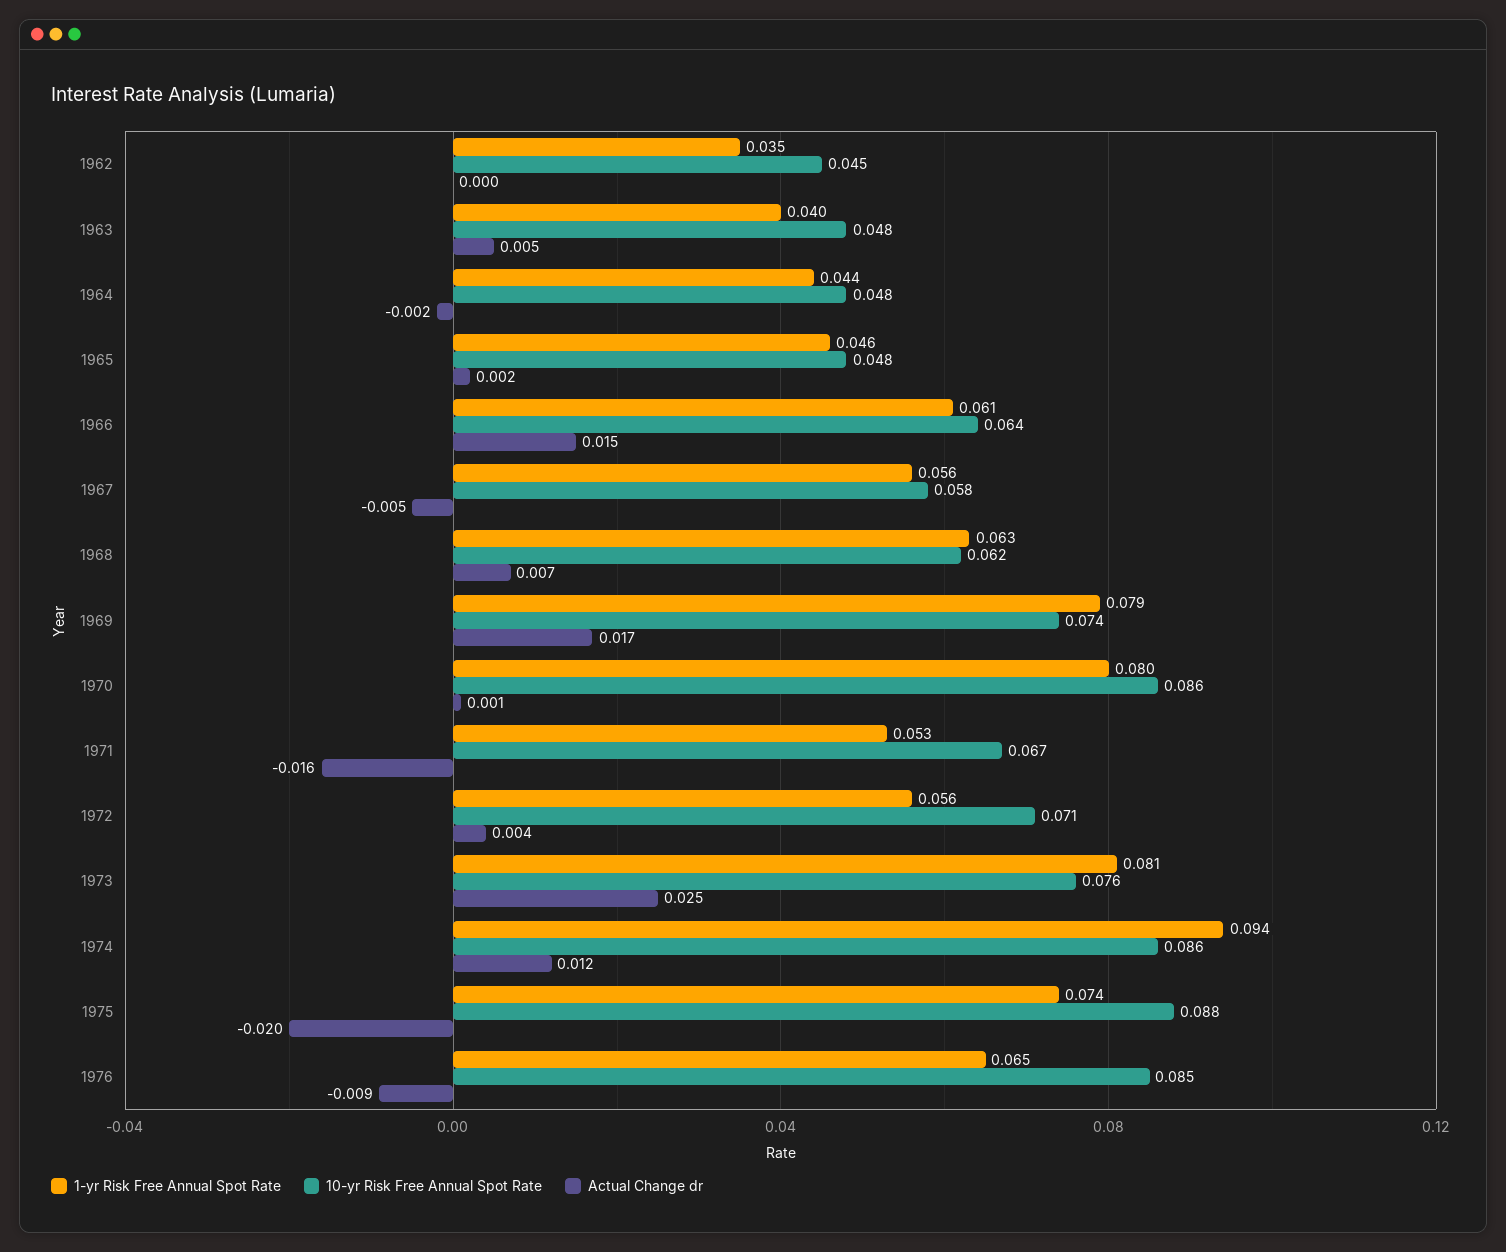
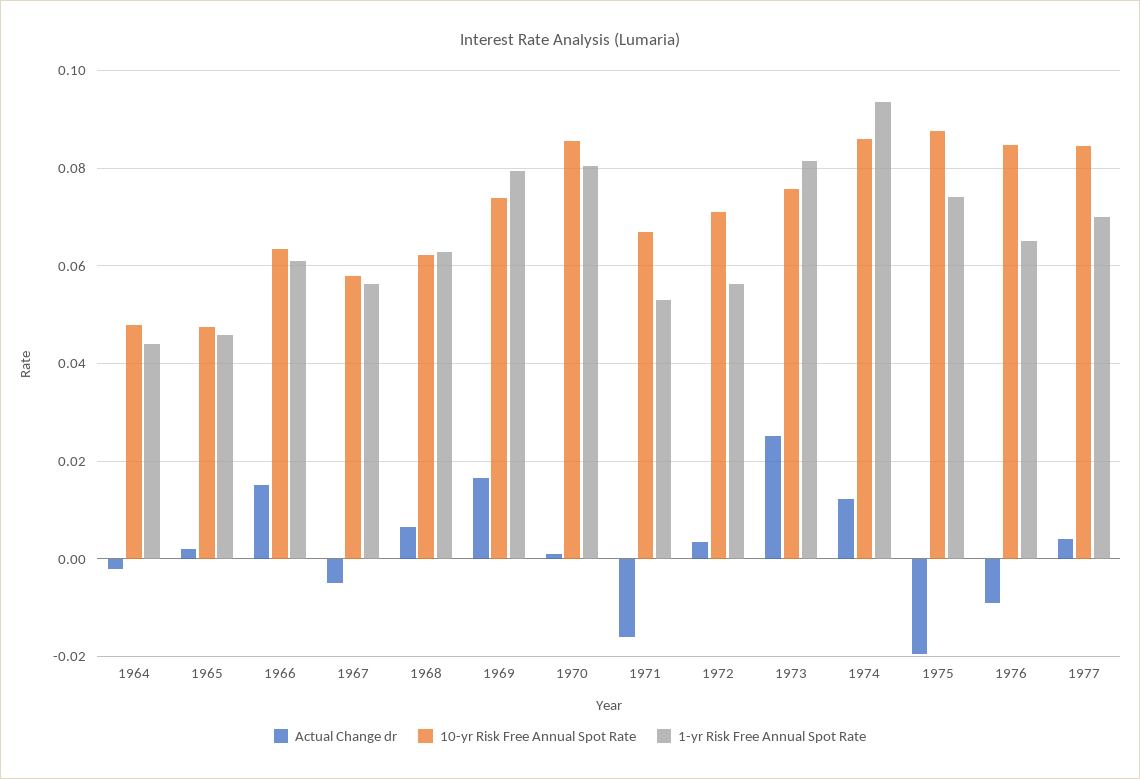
1-yr Risk Free Annual Spot Rate, 1962: 0.035 -> none
10-yr Risk Free Annual Spot Rate, 1962: 0.045 -> none
Actual Change dr, 1962: 0 -> none
1-yr Risk Free Annual Spot Rate, 1963: 0.04 -> none
10-yr Risk Free Annual Spot Rate, 1963: 0.048 -> none
Actual Change dr, 1963: 0.005 -> none
Actual Change dr, 1977: none -> 0.004
10-yr Risk Free Annual Spot Rate, 1977: none -> 0.084
1-yr Risk Free Annual Spot Rate, 1977: none -> 0.07

